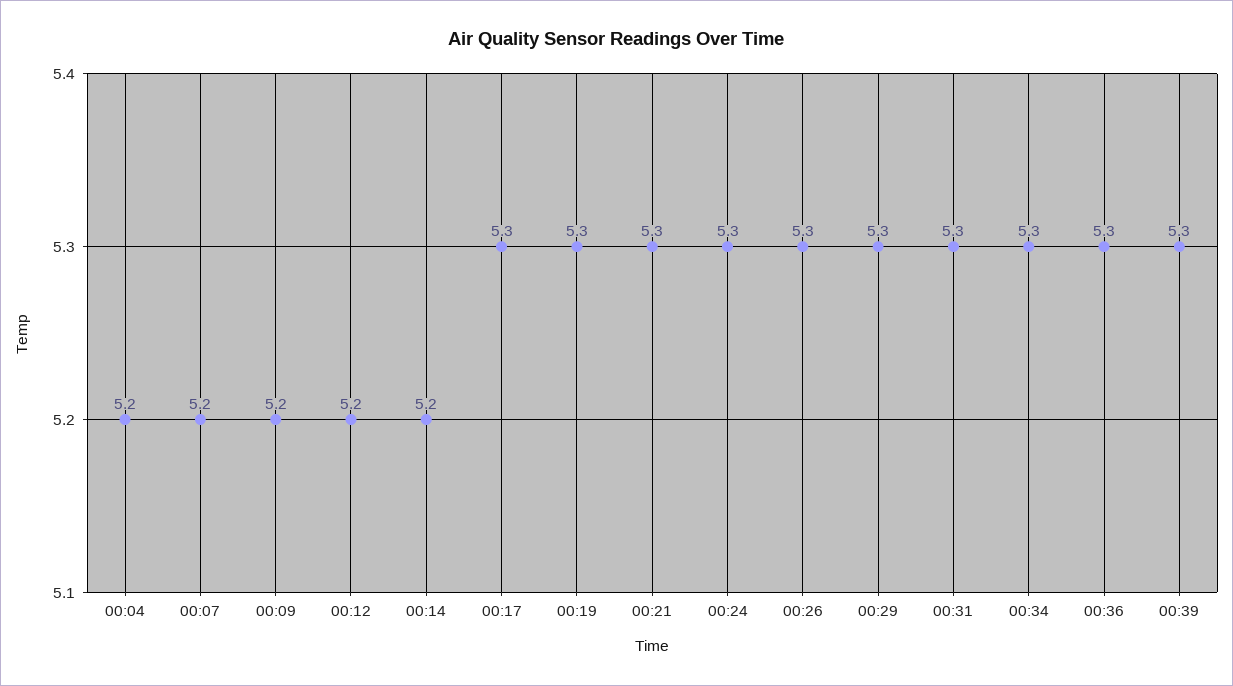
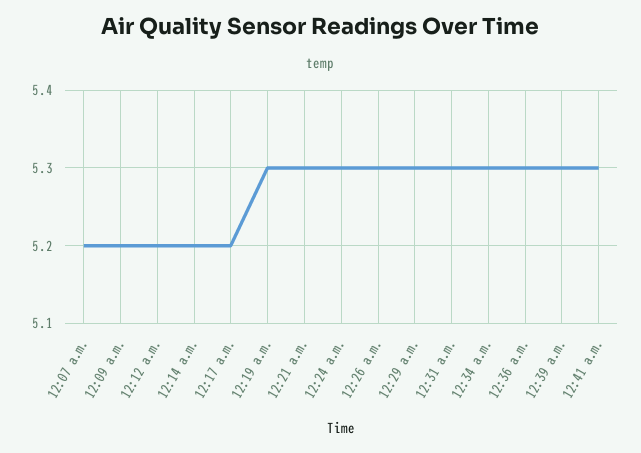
00:04: 5.2 -> none
00:17: 5.3 -> 5.2
12:41 a.m.: none -> 5.3

